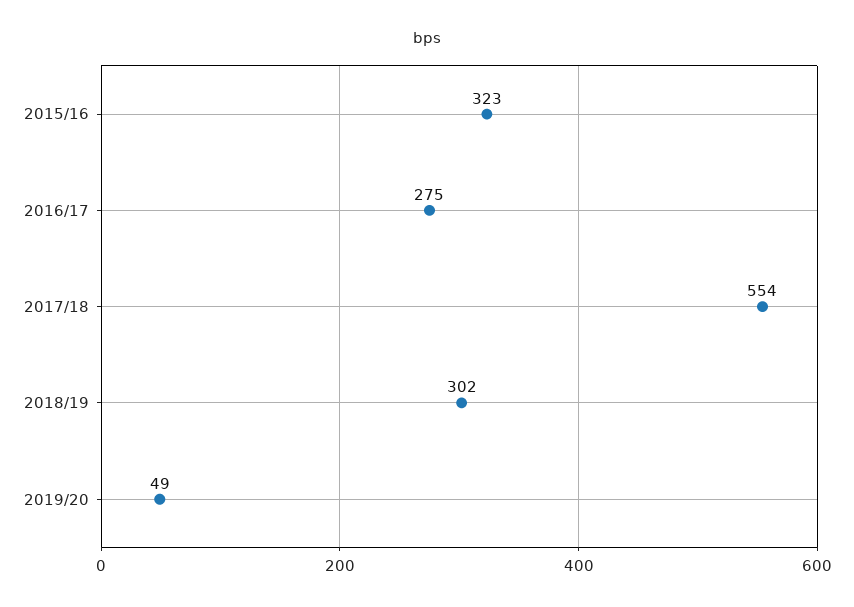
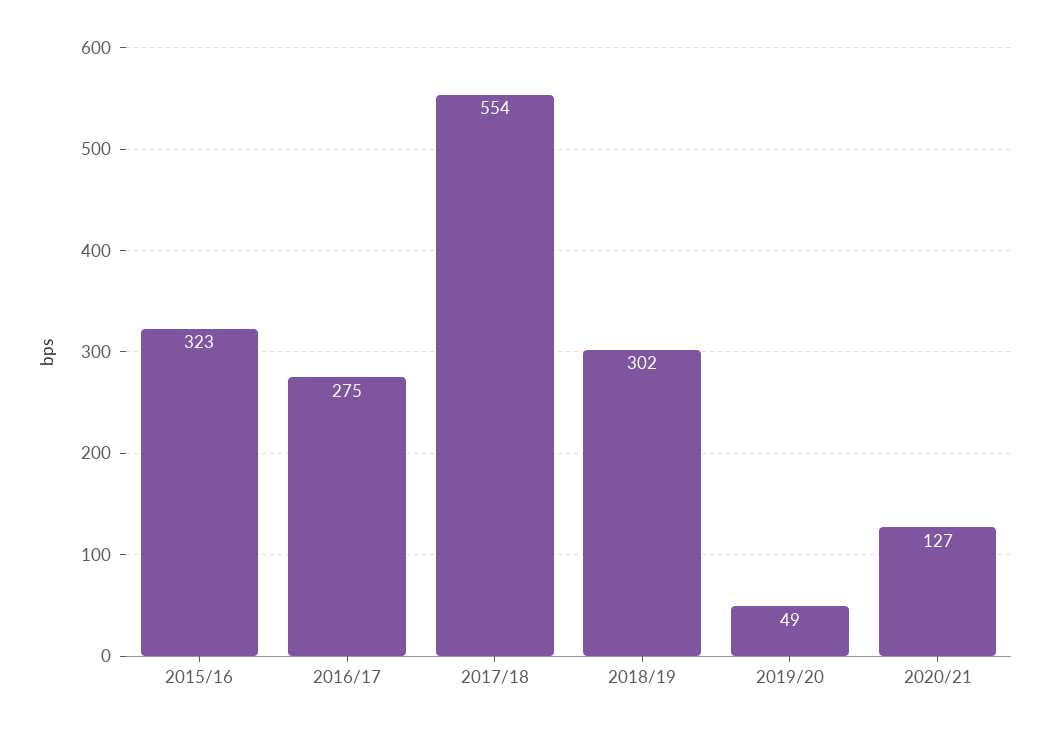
2020/21: none -> 127

